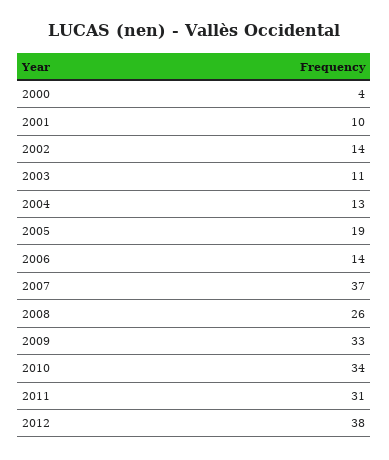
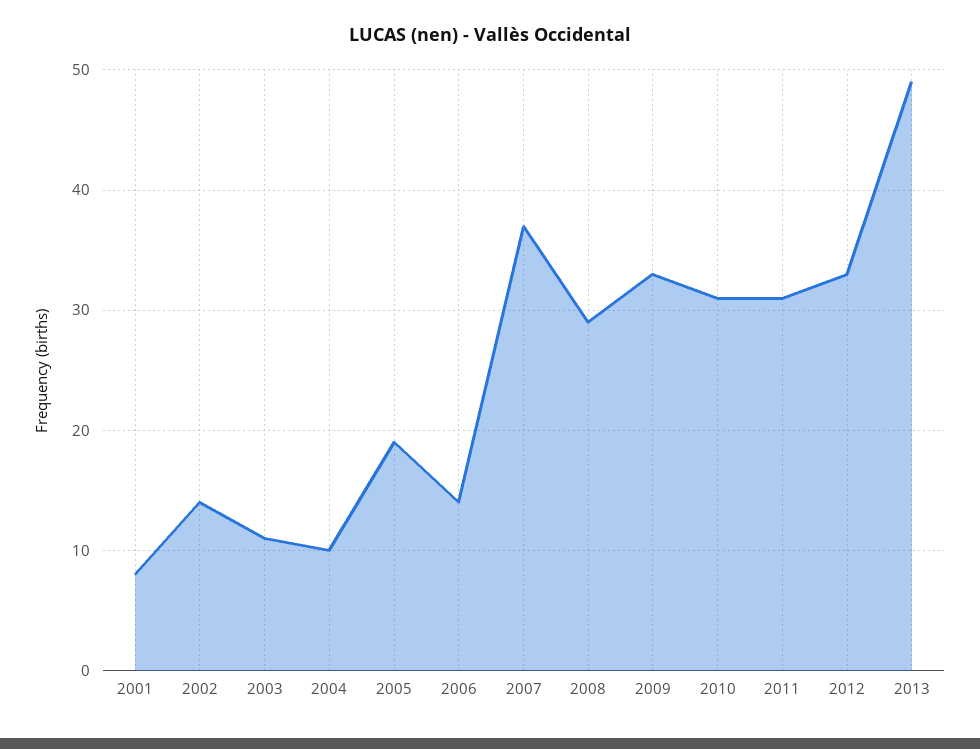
2000: 4 -> none
2001: 10 -> 8
2004: 13 -> 10
2008: 26 -> 29
2010: 34 -> 31
2012: 38 -> 33
2013: none -> 49

